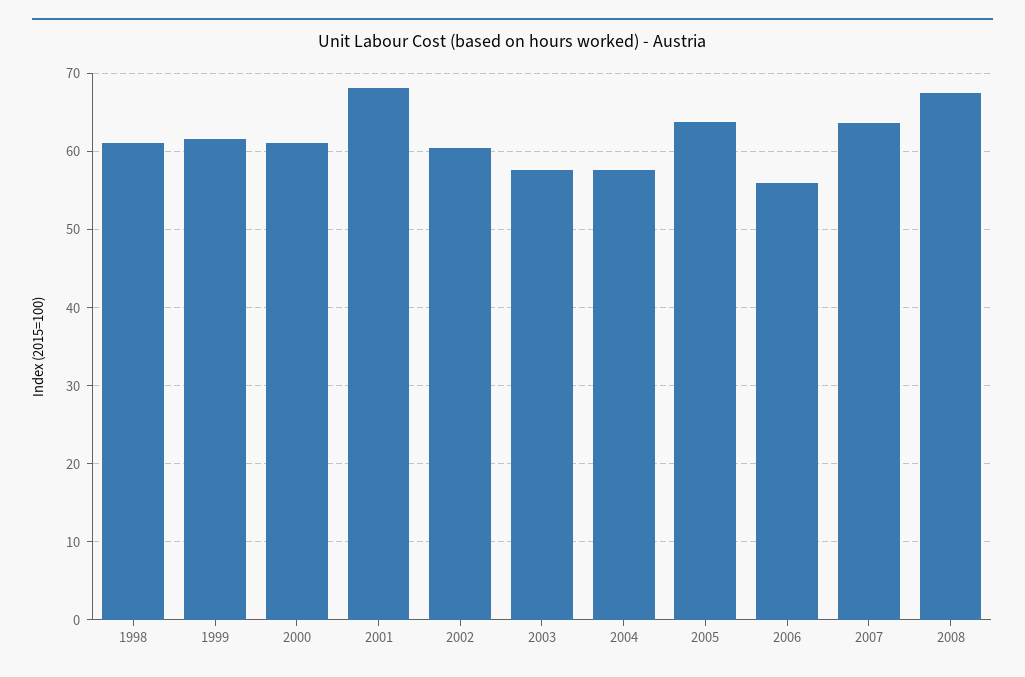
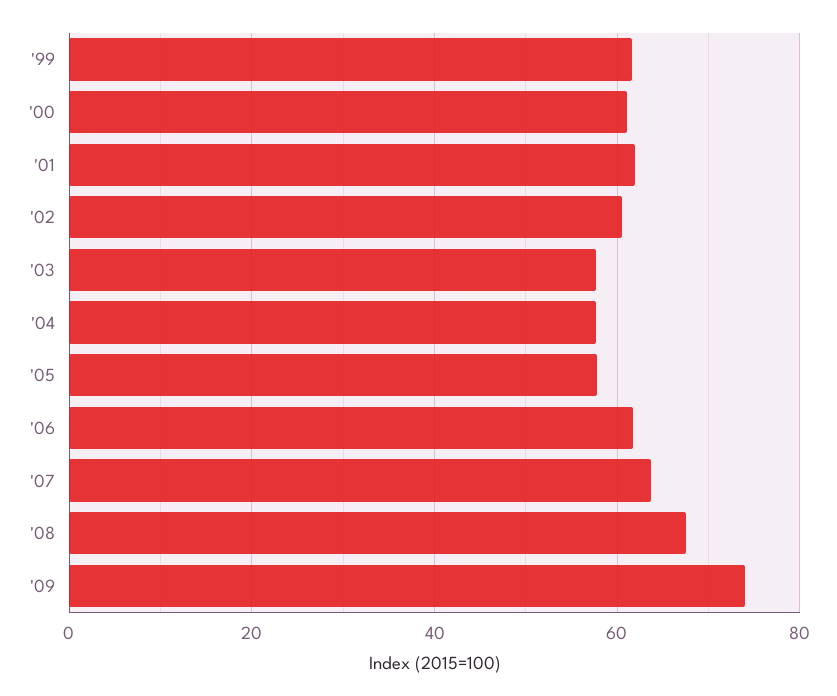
1998: 61 -> none
2001: 68 -> 62
2005: 64 -> 58
2006: 56 -> 62
'09: none -> 74

